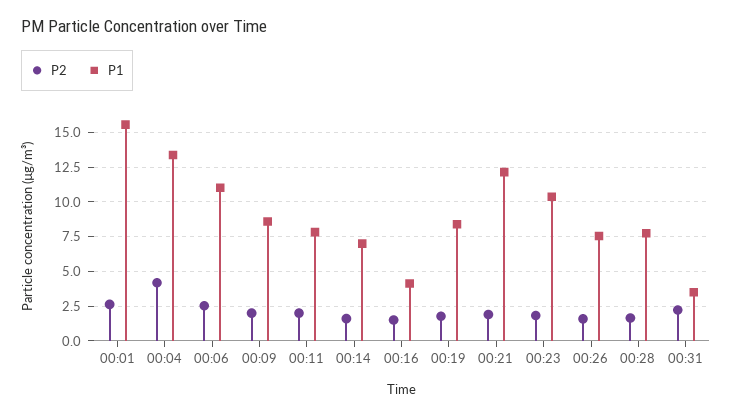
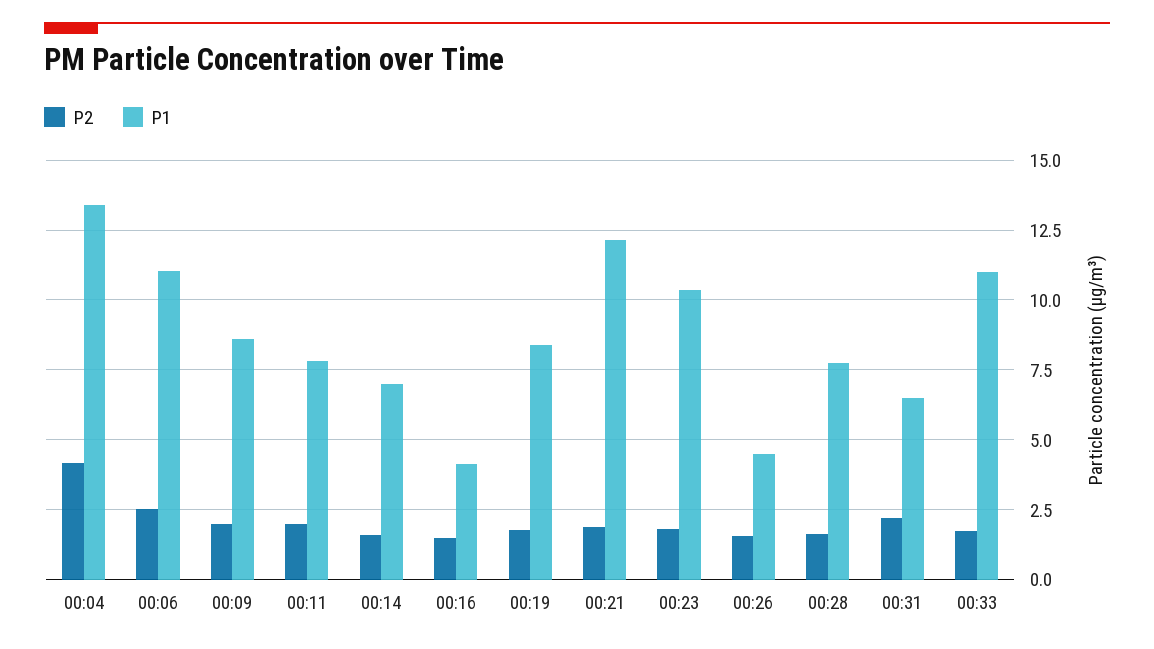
P2, 00:01: 2.5 -> none
P1, 00:01: 15.5 -> none
P1, 00:26: 7.5 -> 4.5
P1, 00:31: 3.5 -> 6.5
P2, 00:33: none -> 1.75
P1, 00:33: none -> 11

